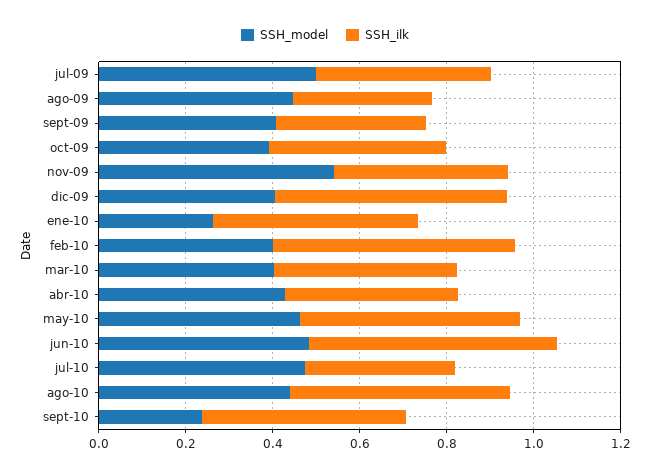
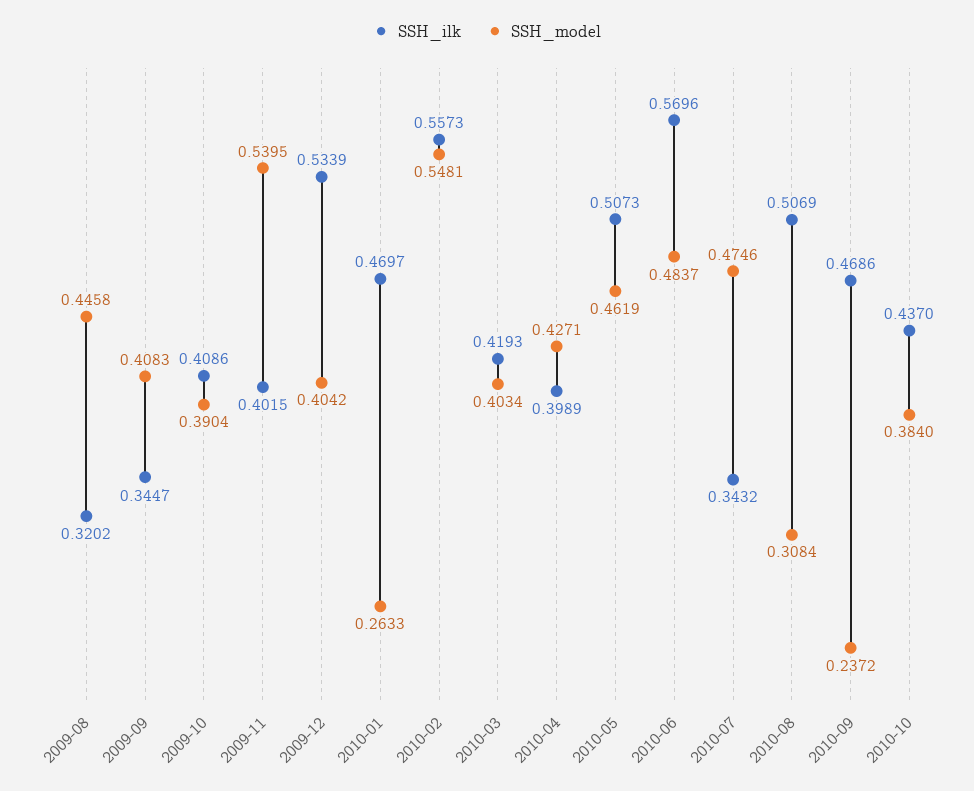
SSH_model, jul-09: 0.5 -> none
SSH_ilk, jul-09: 0.4 -> none
SSH_model, feb-10: 0.4 -> 0.5481
SSH_model, ago-10: 0.45 -> 0.3084
SSH_ilk, 2010-10: none -> 0.437
SSH_model, 2010-10: none -> 0.384

